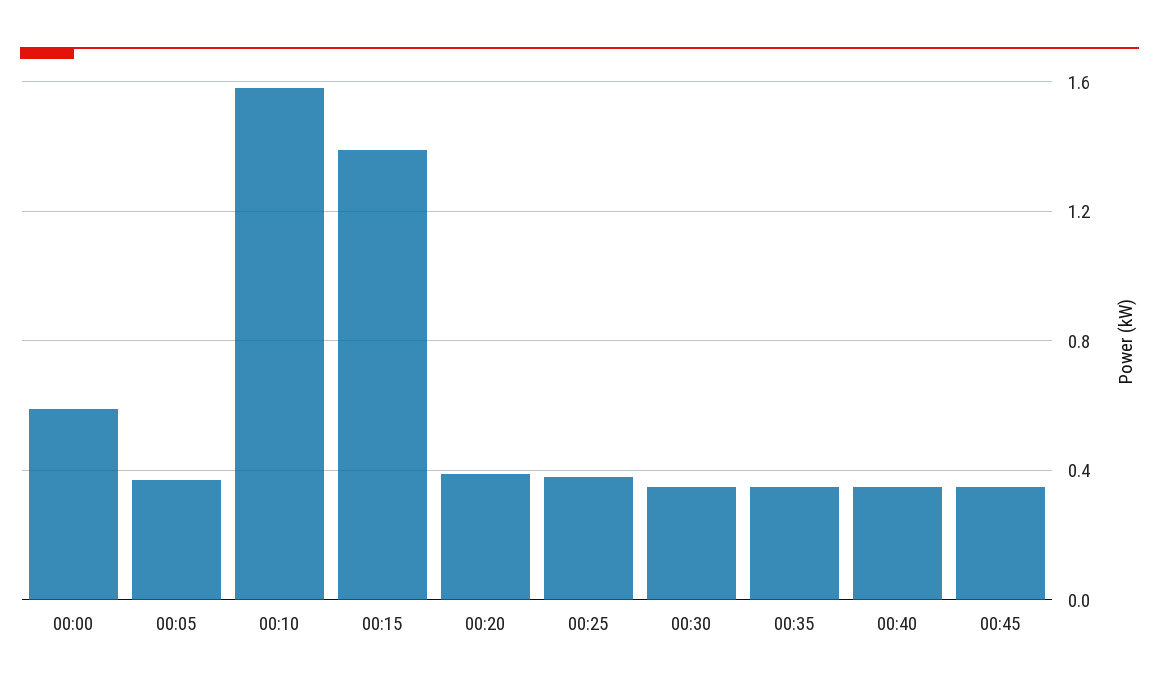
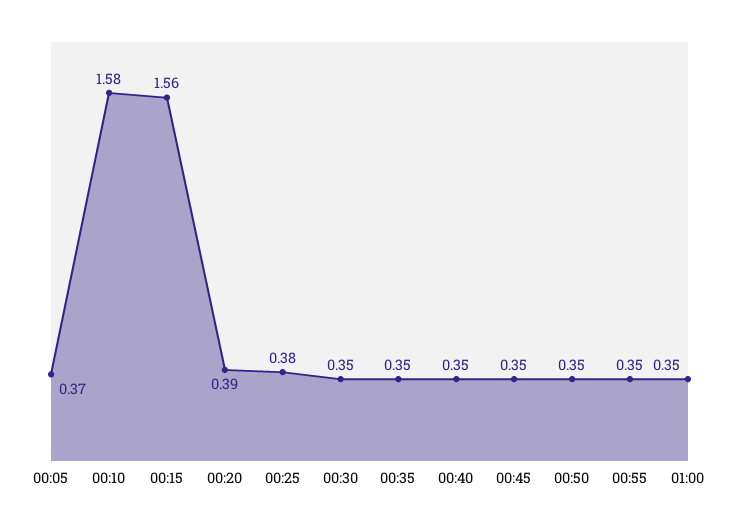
00:00: 0.6 -> none
00:15: 1.4 -> 1.56
00:50: none -> 0.35
00:55: none -> 0.35
01:00: none -> 0.35

